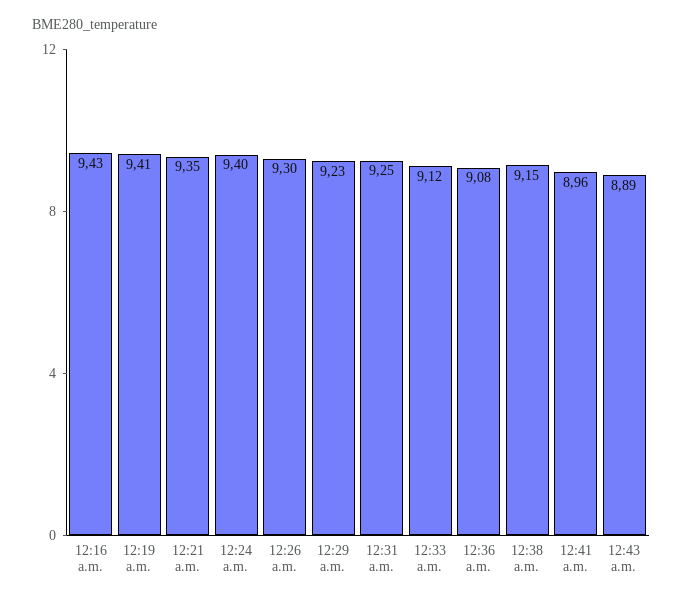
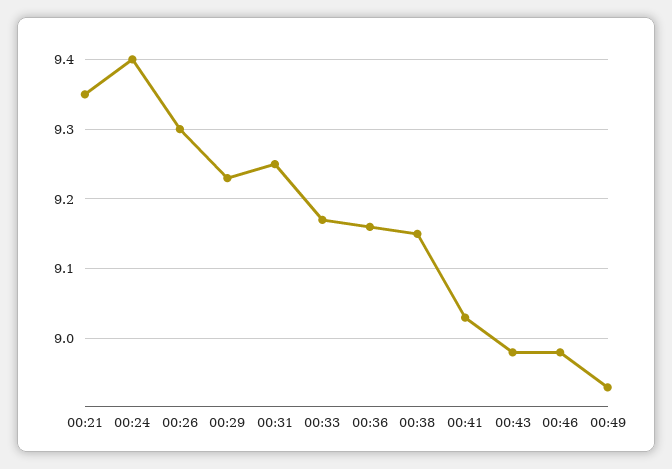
12:16 a.m.: 9.43 -> none
12:19 a.m.: 9.41 -> none
12:33 a.m.: 9.12 -> 9.17
12:36 a.m.: 9.08 -> 9.16
12:41 a.m.: 8.96 -> 9.03
12:43 a.m.: 8.89 -> 8.98
00:46: none -> 8.98
00:49: none -> 8.93

